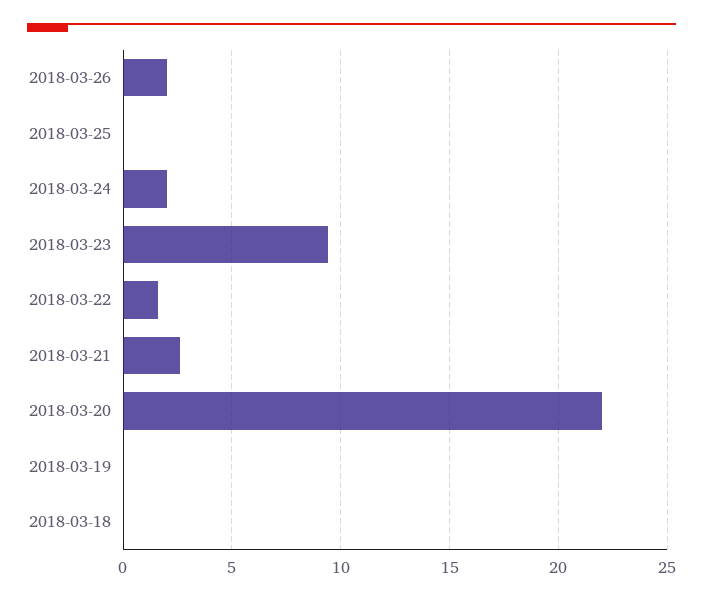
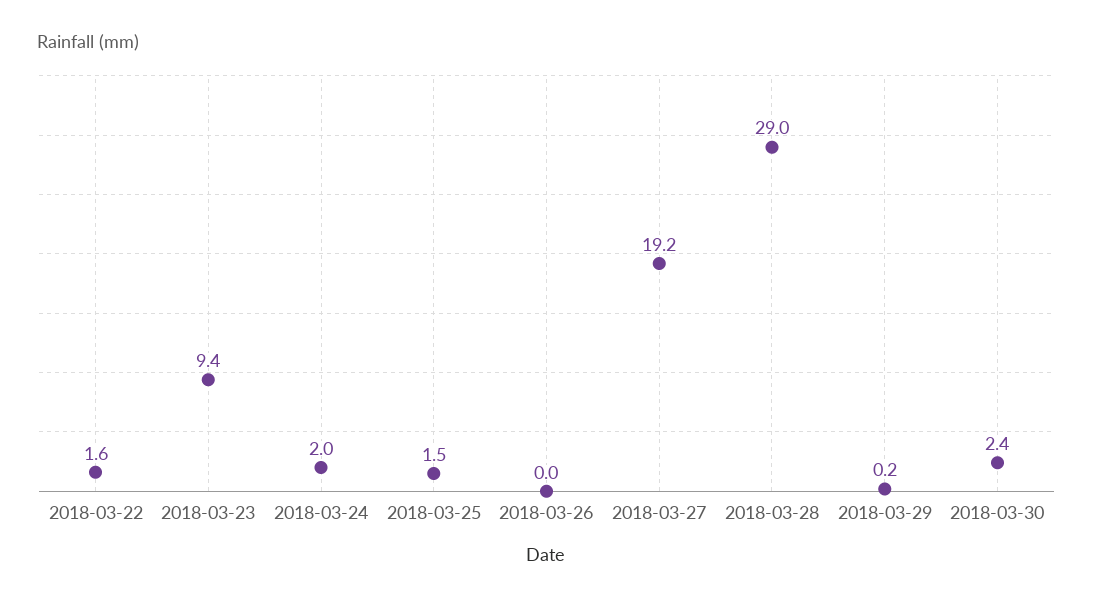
2018-03-26: 2 -> 0
2018-03-25: 0 -> 1.5
2018-03-21: 2.5 -> none
2018-03-20: 22 -> none
2018-03-19: 0 -> none
2018-03-18: 0 -> none
2018-03-27: none -> 19.2
2018-03-28: none -> 29
2018-03-29: none -> 0.2
2018-03-30: none -> 2.4

